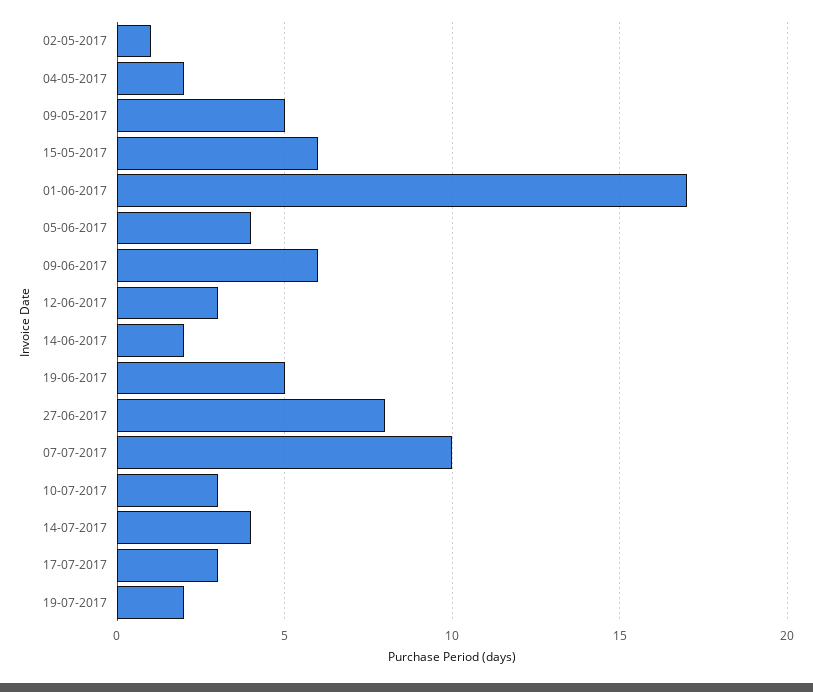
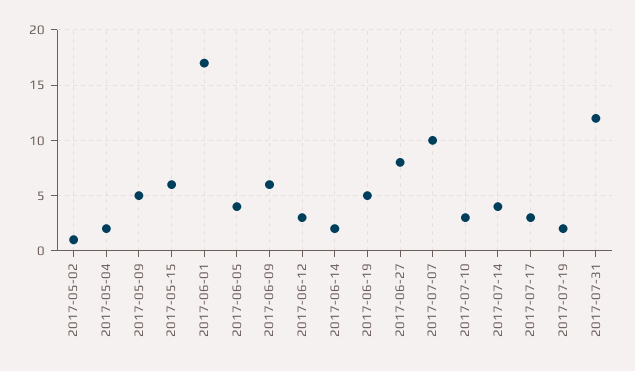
2017-07-31: none -> 12

